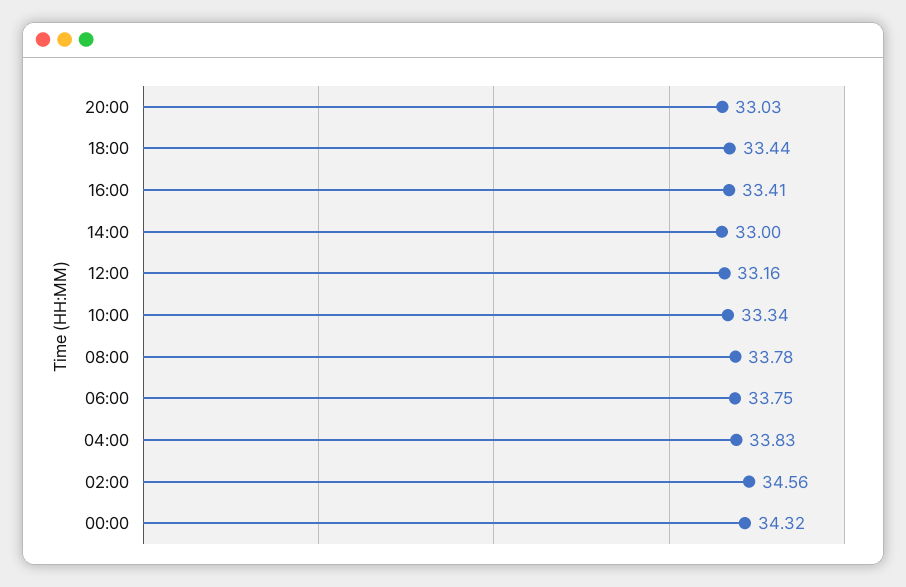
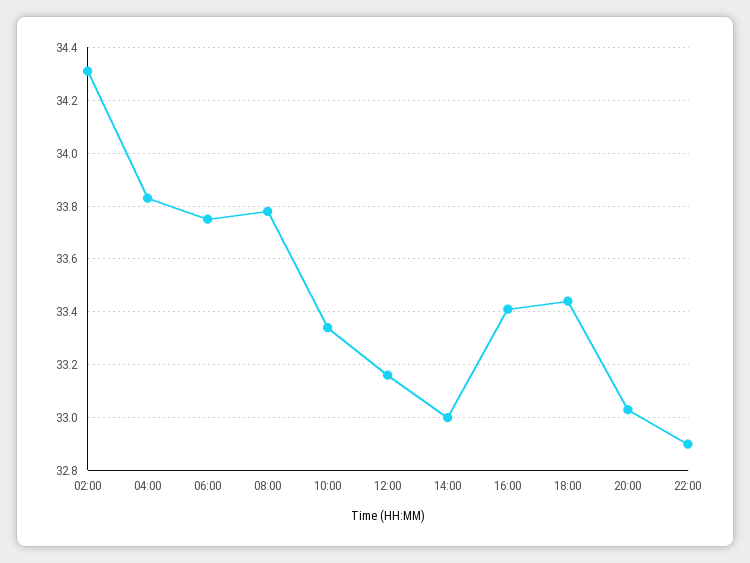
02:00: 34.56 -> 34.3
00:00: 34.32 -> none
22:00: none -> 32.9

